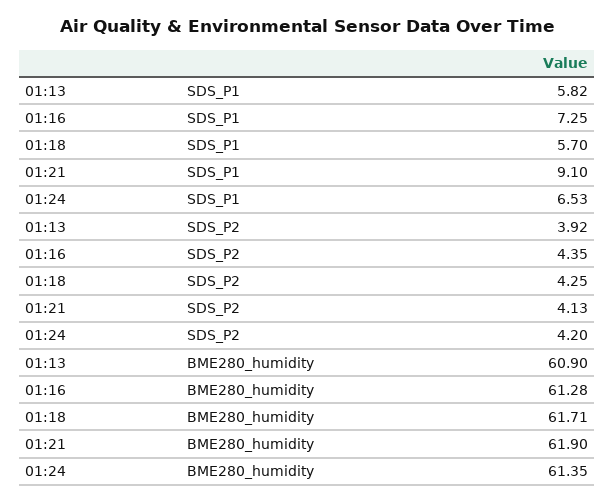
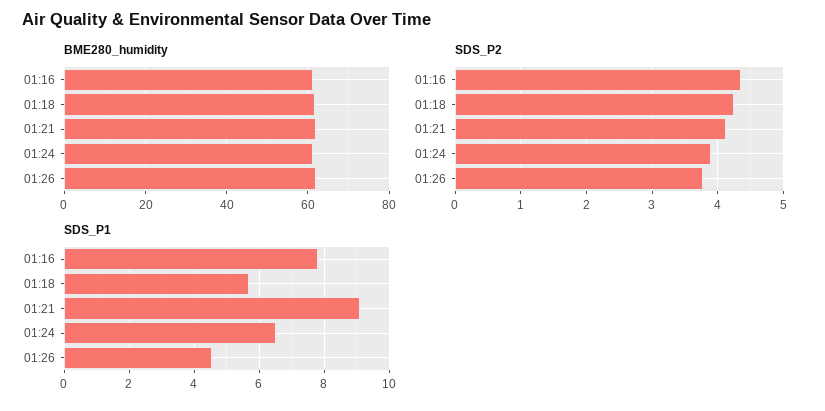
SDS_P1, 01:13: 5.82 -> none
SDS_P1, 01:16: 7.25 -> 7.8
SDS_P2, 01:13: 3.92 -> none
SDS_P2, 01:24: 4.2 -> 3.9
BME280_humidity, 01:13: 60.9 -> none
BME280_humidity, 01:26: none -> 62
SDS_P2, 01:26: none -> 3.8
SDS_P1, 01:26: none -> 4.6

